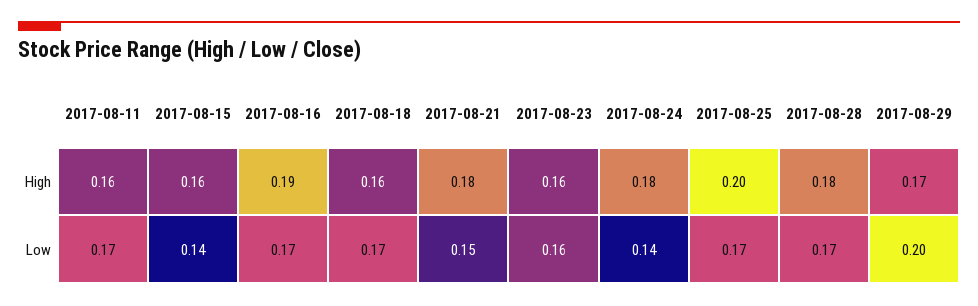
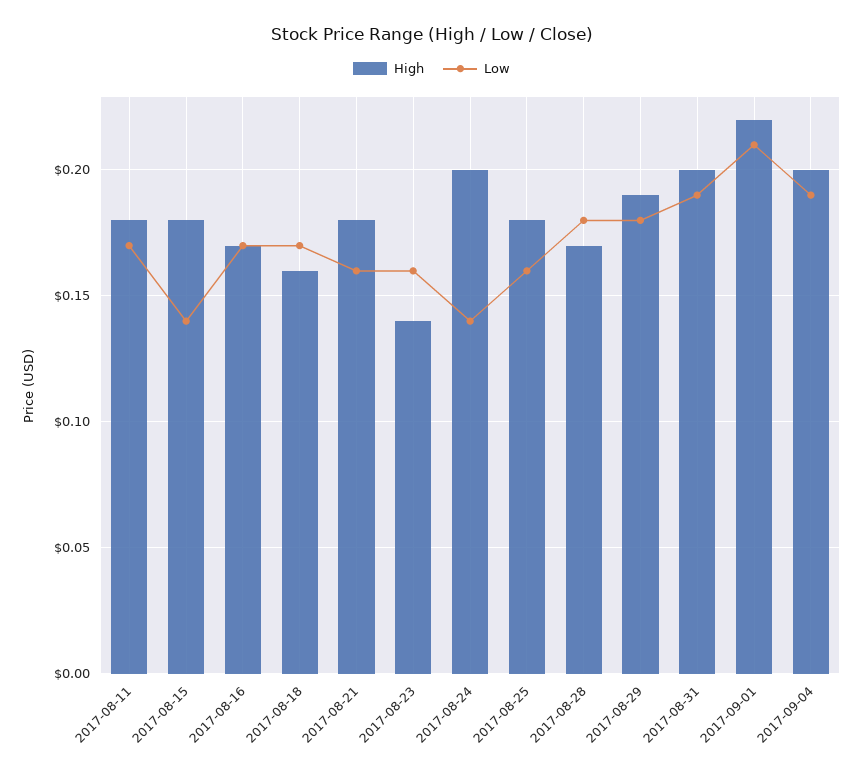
High, 2017-08-11: 0.16 -> 0.18
High, 2017-08-15: 0.16 -> 0.18
High, 2017-08-16: 0.19 -> 0.17
High, 2017-08-23: 0.16 -> 0.14
High, 2017-08-24: 0.18 -> 0.2
High, 2017-08-25: 0.2 -> 0.18
High, 2017-08-28: 0.18 -> 0.17
High, 2017-08-29: 0.17 -> 0.19
Low, 2017-08-21: 0.15 -> 0.16
Low, 2017-08-25: 0.17 -> 0.16
Low, 2017-08-28: 0.17 -> 0.18
Low, 2017-08-29: 0.2 -> 0.18
High, 2017-08-31: none -> 0.2
Low, 2017-08-31: none -> 0.19
High, 2017-09-01: none -> 0.22
Low, 2017-09-01: none -> 0.21
High, 2017-09-04: none -> 0.2
Low, 2017-09-04: none -> 0.19

